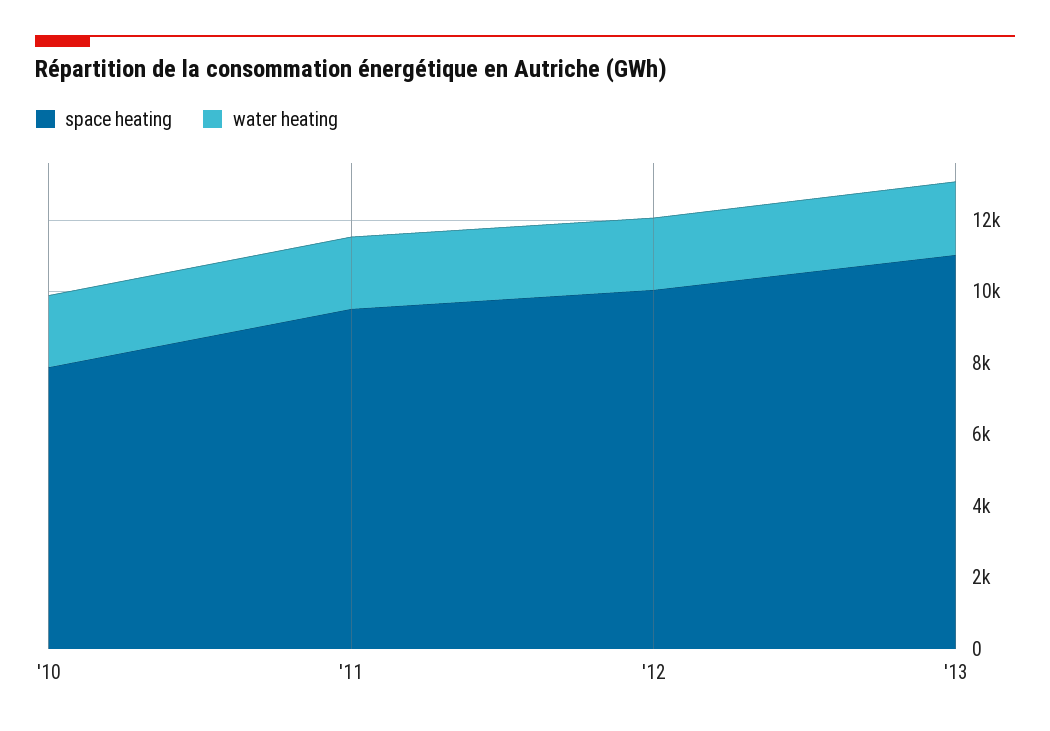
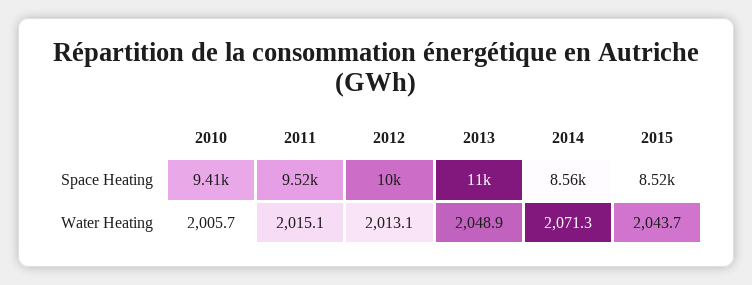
space heating, '10: 8000 -> 9410
space heating, 2014: none -> 8560
space heating, 2015: none -> 8520
water heating, 2014: none -> 2071.3
water heating, 2015: none -> 2043.7

